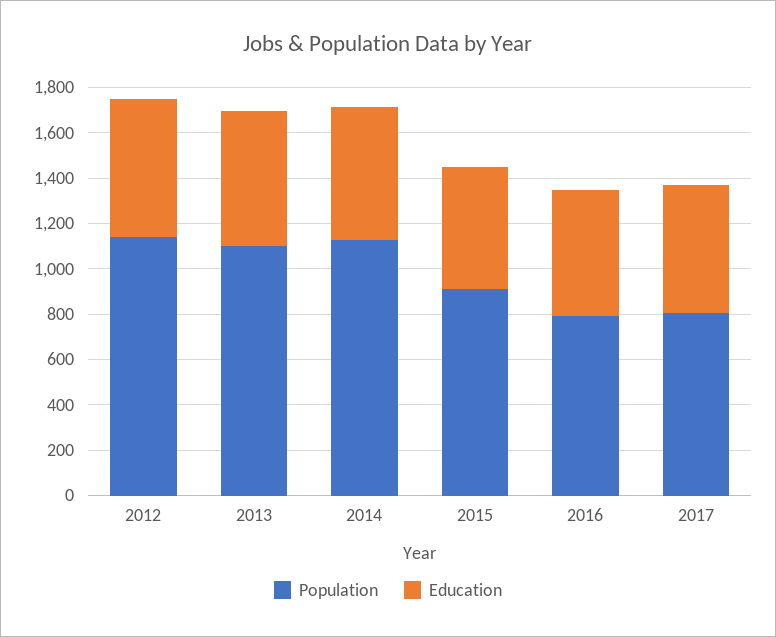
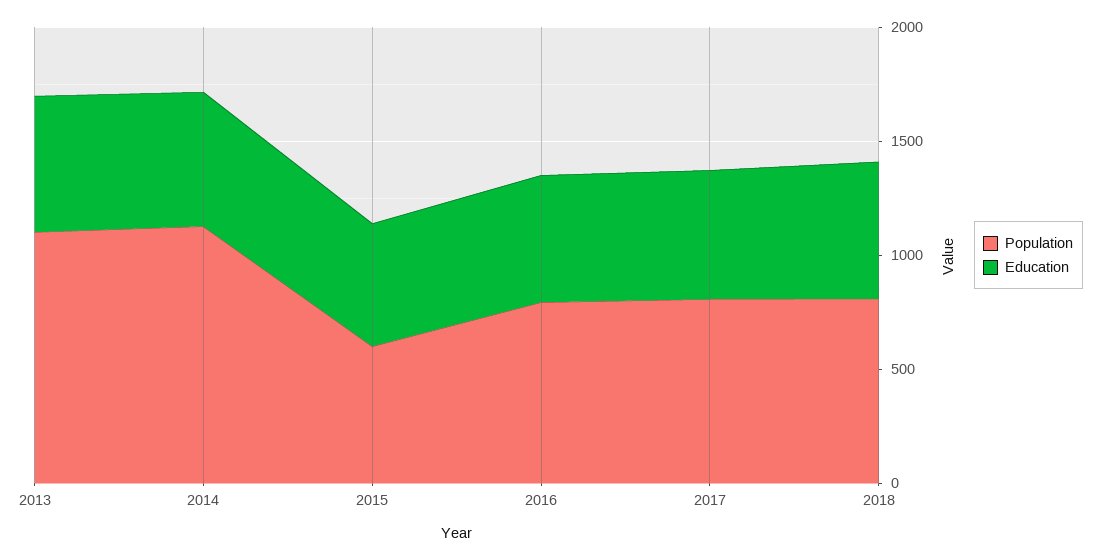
Population, 2012: 1150 -> none
Education, 2012: 600 -> none
Population, 2015: 900 -> 600
Population, 2018: none -> 800
Education, 2018: none -> 600

